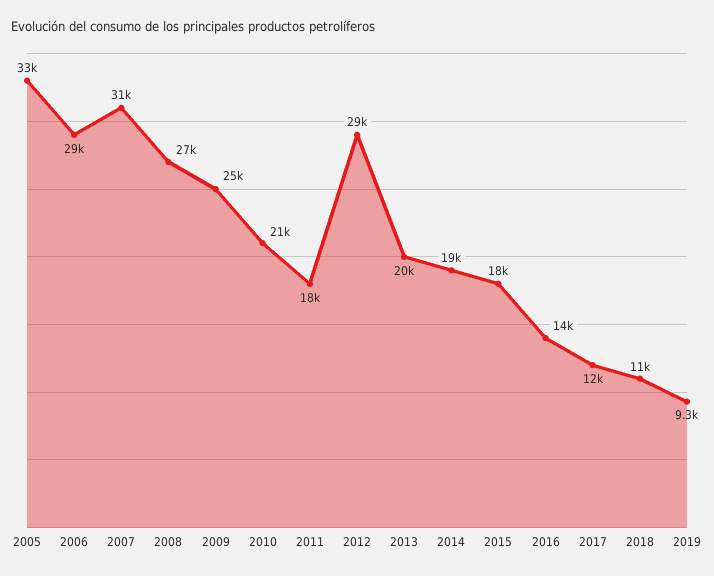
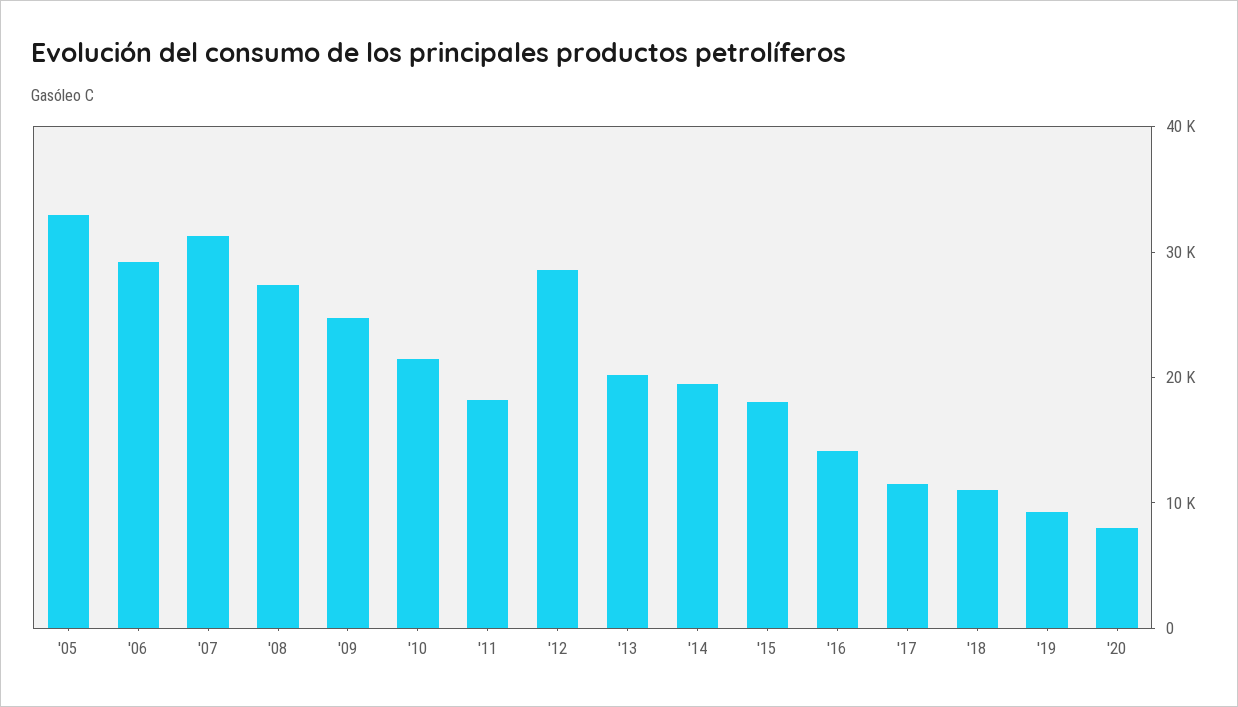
'20: none -> 8000

